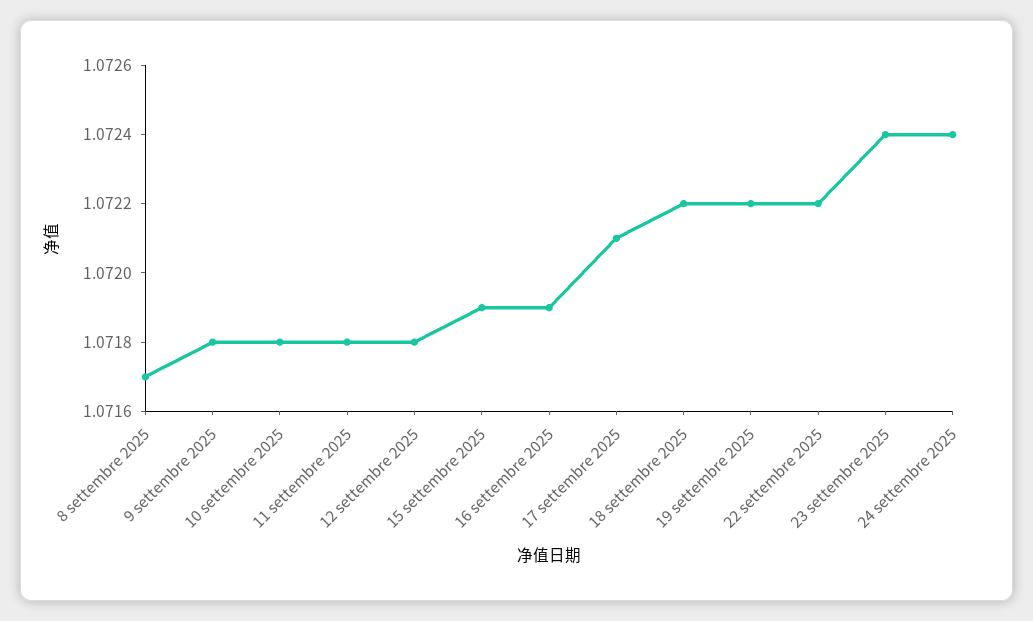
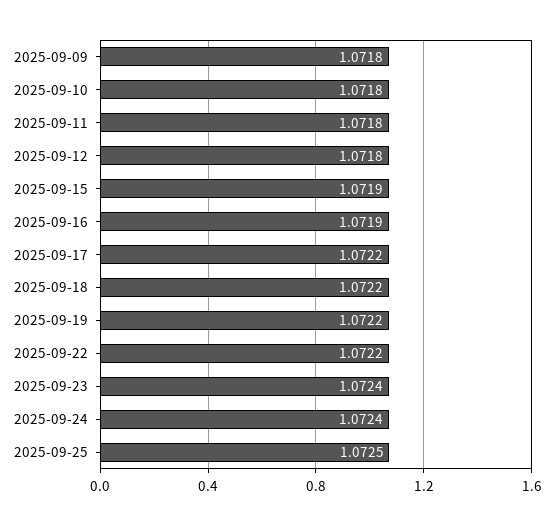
8 settembre 2025: 1.0717 -> none
17 settembre 2025: 1.0721 -> 1.0722
2025-09-25: none -> 1.0725

